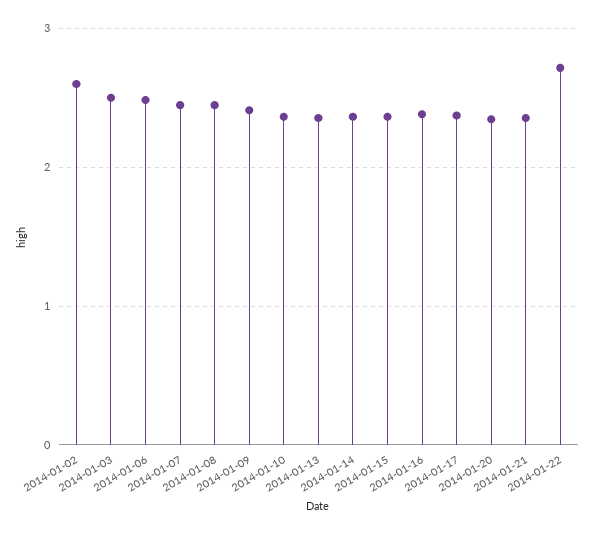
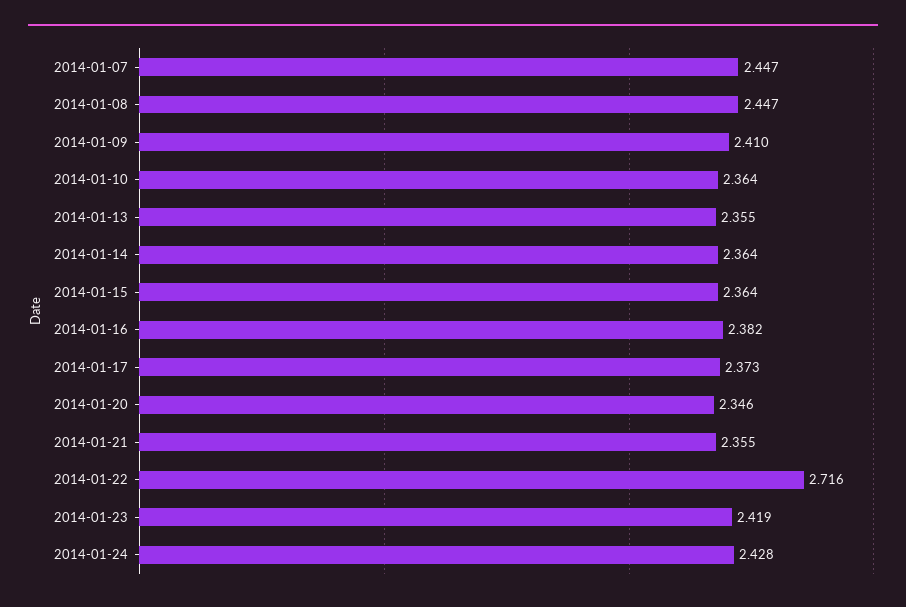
2014-01-02: 2.6 -> none
2014-01-03: 2.5 -> none
2014-01-06: 2.5 -> none
2014-01-23: none -> 2.419
2014-01-24: none -> 2.428

